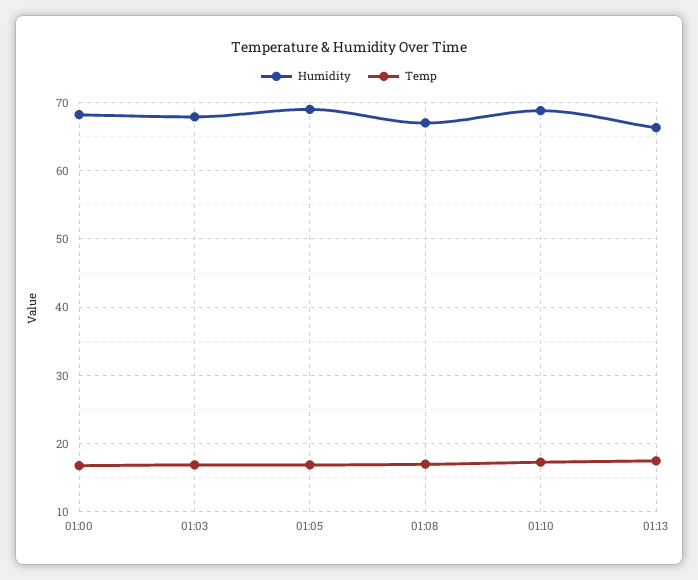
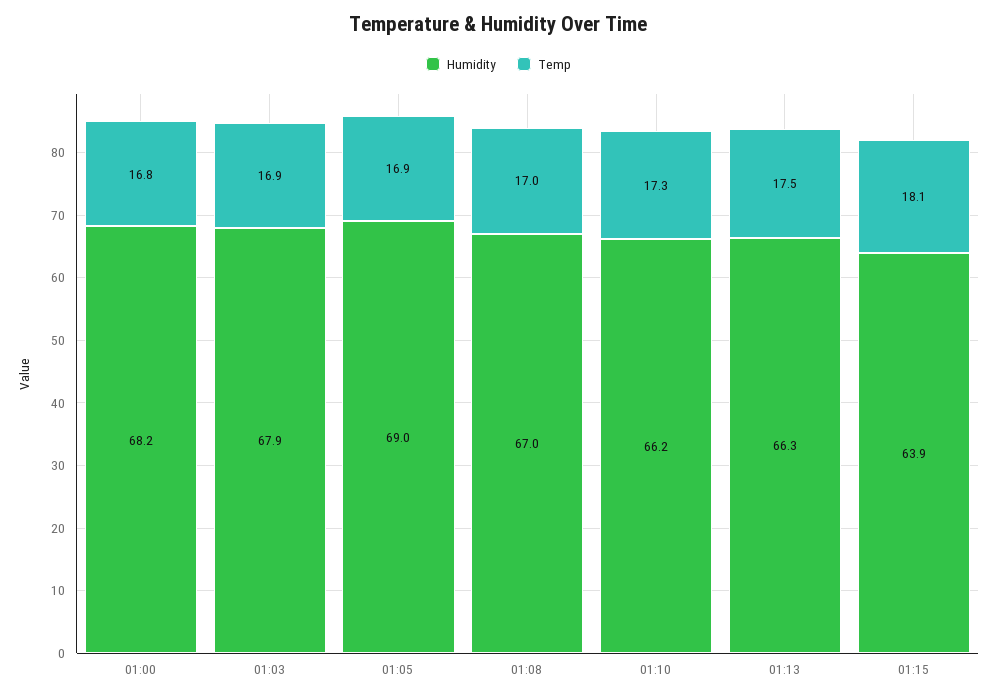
Humidity, 01:10: 69 -> 66.2
Humidity, 01:15: none -> 63.9
Temp, 01:15: none -> 18.1

